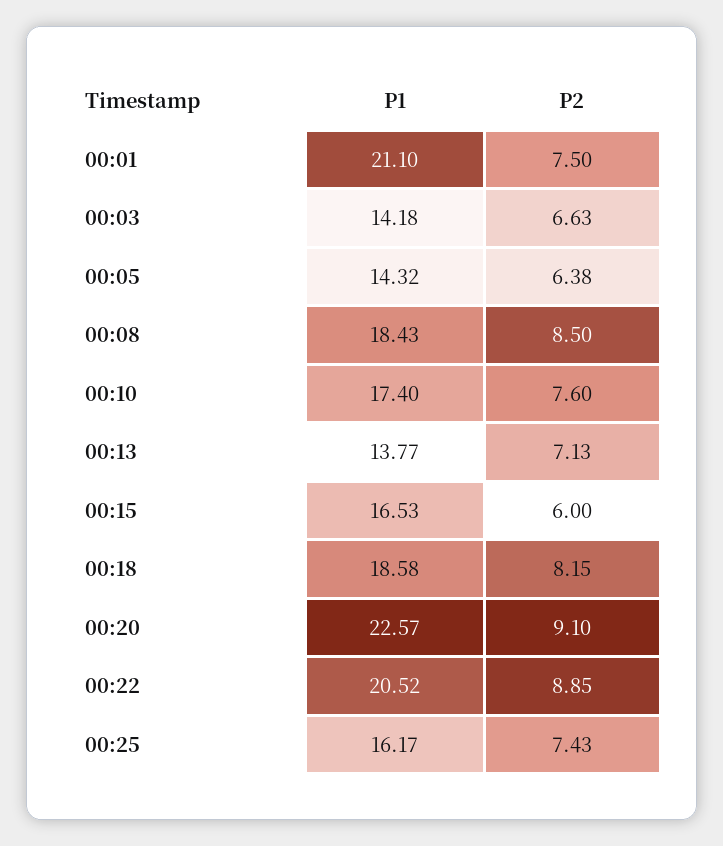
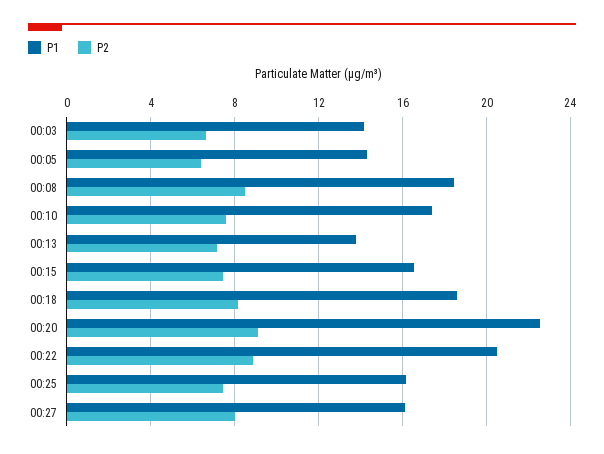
P1, 00:01: 21.1 -> none
P2, 00:01: 7.5 -> none
P2, 00:15: 6 -> 7.5
P1, 00:27: none -> 16
P2, 00:27: none -> 8

